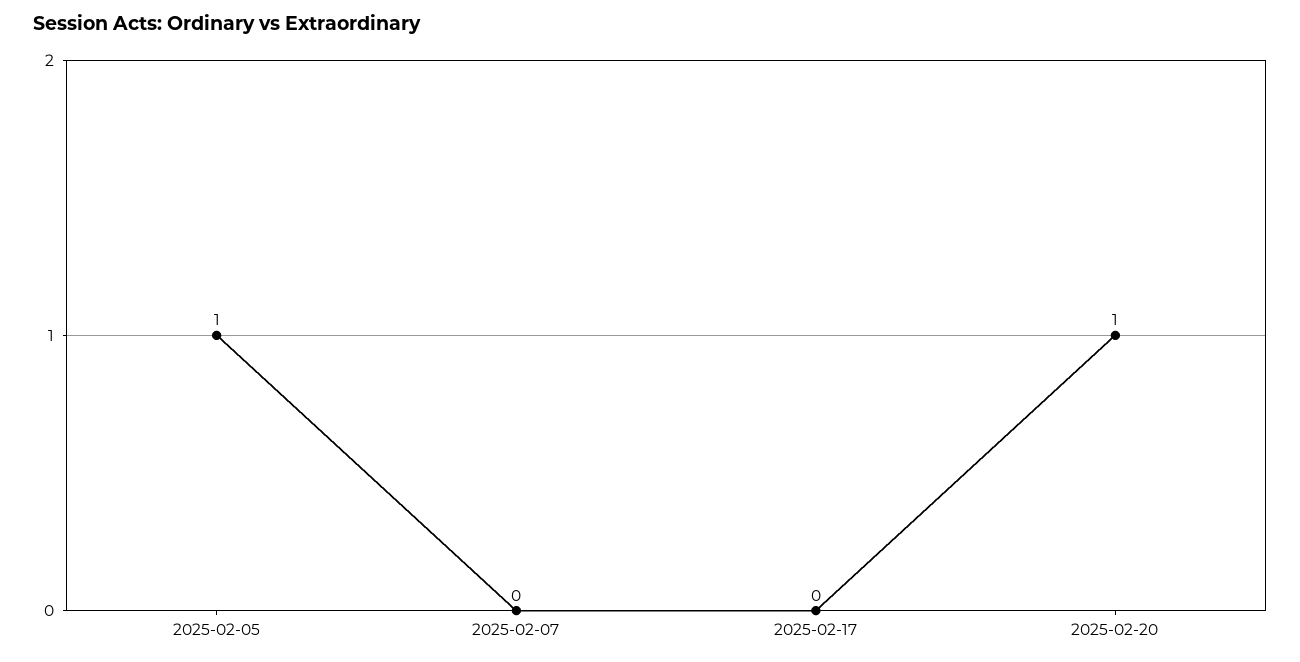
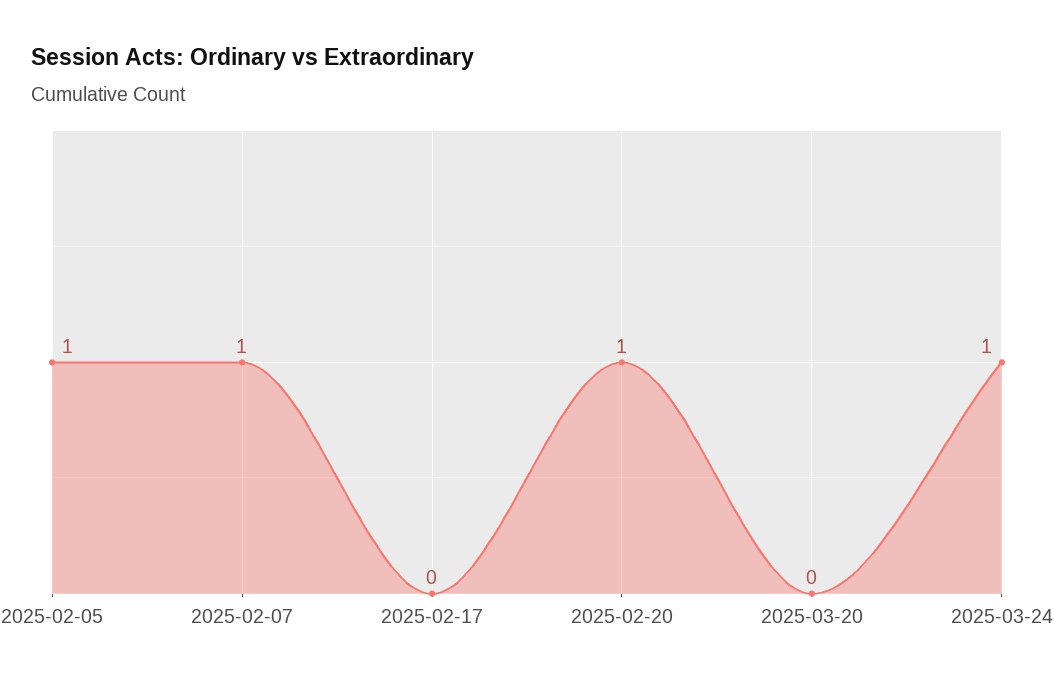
2025-02-07: 0 -> 1
2025-03-20: none -> 0
2025-03-24: none -> 1

